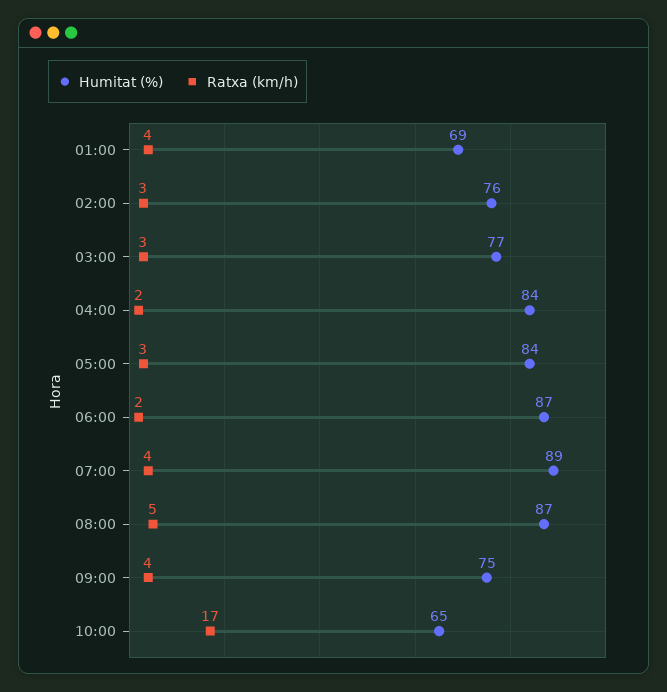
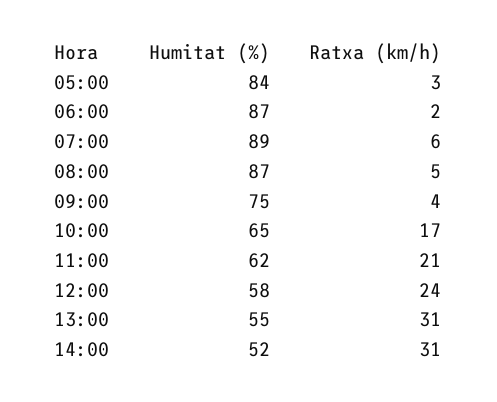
Humitat (%), 01:00: 69 -> none
Ratxa (km/h), 01:00: 4 -> none
Humitat (%), 02:00: 76 -> none
Ratxa (km/h), 02:00: 3 -> none
Humitat (%), 03:00: 77 -> none
Ratxa (km/h), 03:00: 3 -> none
Humitat (%), 04:00: 84 -> none
Ratxa (km/h), 04:00: 2 -> none
Ratxa (km/h), 07:00: 4 -> 6
Humitat (%), 11:00: none -> 62
Ratxa (km/h), 11:00: none -> 21
Humitat (%), 12:00: none -> 58
Ratxa (km/h), 12:00: none -> 24
Humitat (%), 13:00: none -> 55
Ratxa (km/h), 13:00: none -> 31
Humitat (%), 14:00: none -> 52
Ratxa (km/h), 14:00: none -> 31

